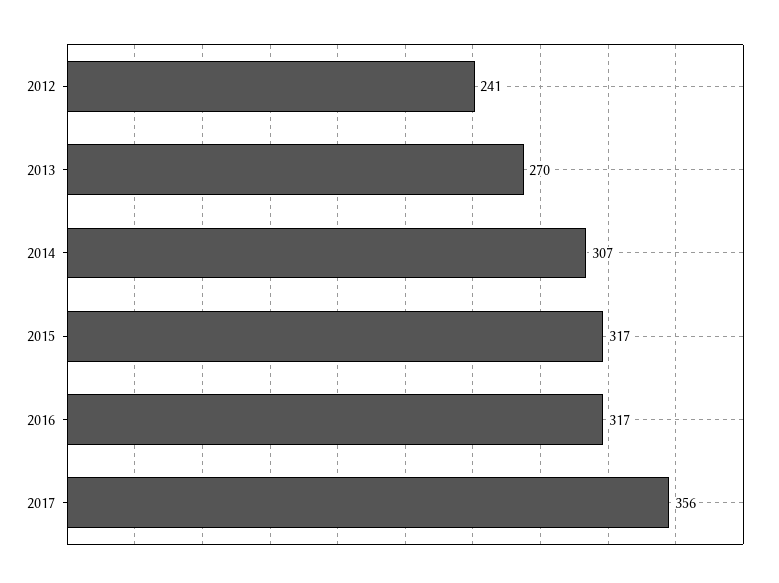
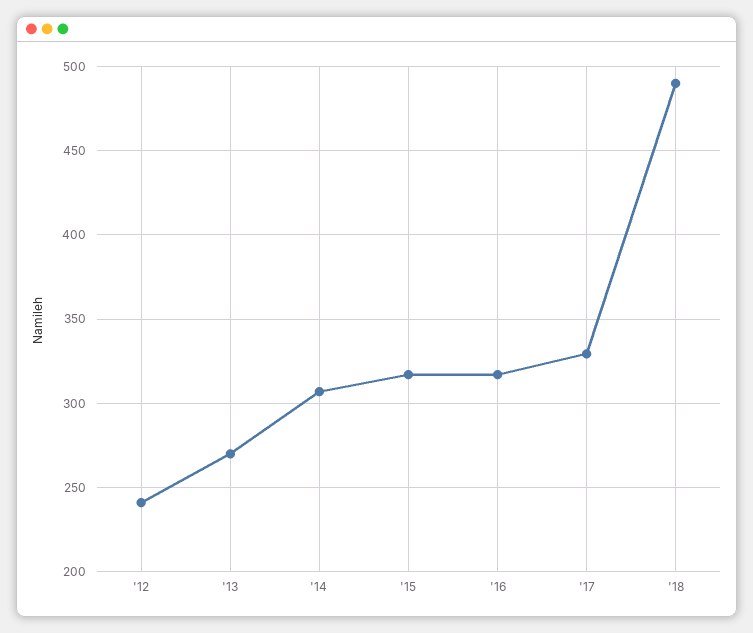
2017: 356 -> 330
'18: none -> 490

